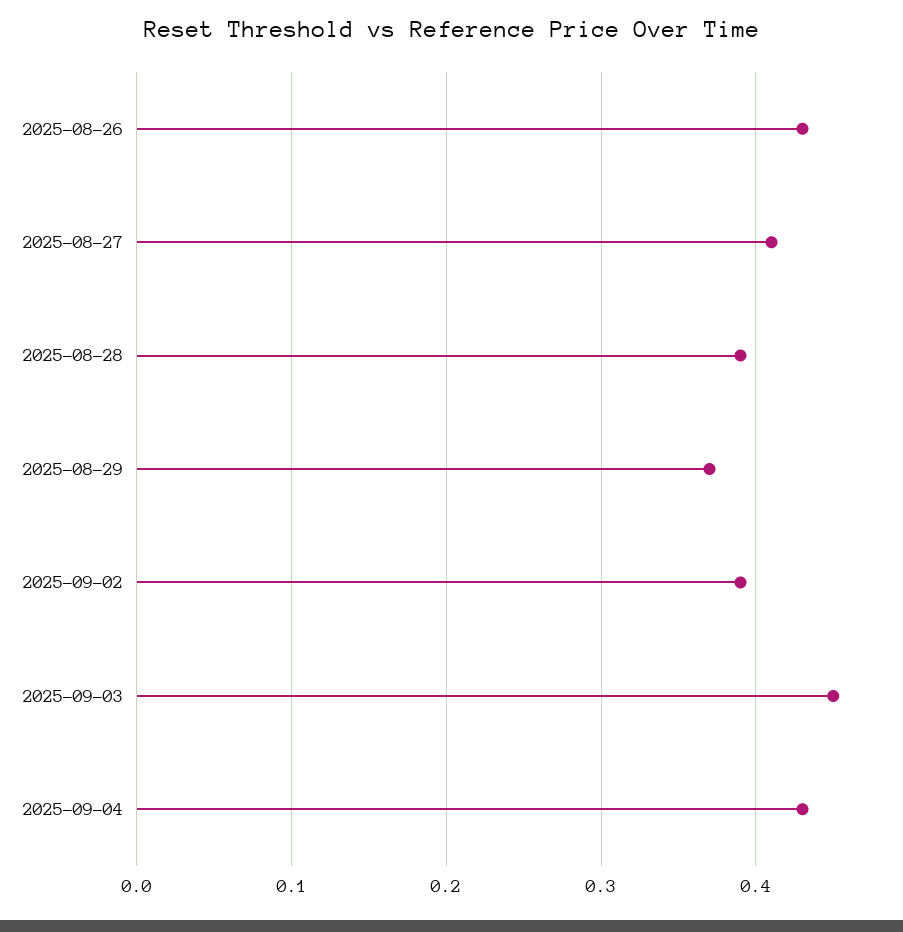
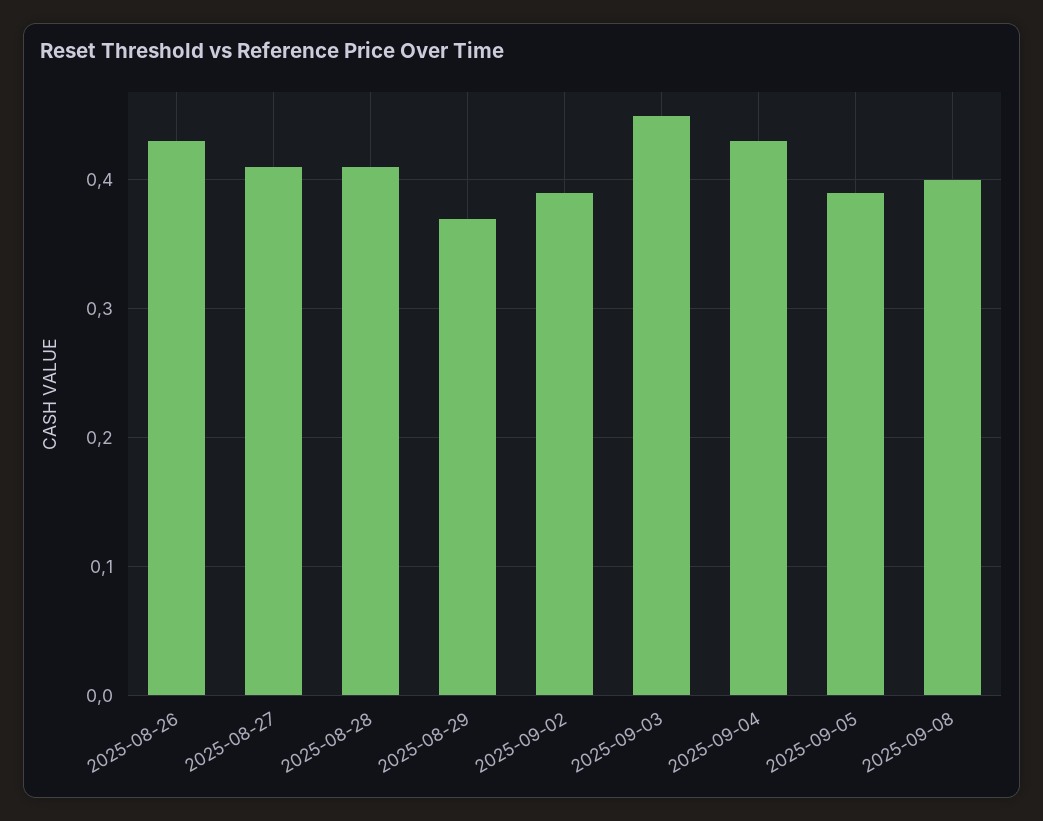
2025-08-28: 0.39 -> 0.41
2025-09-05: none -> 0.39
2025-09-08: none -> 0.4

